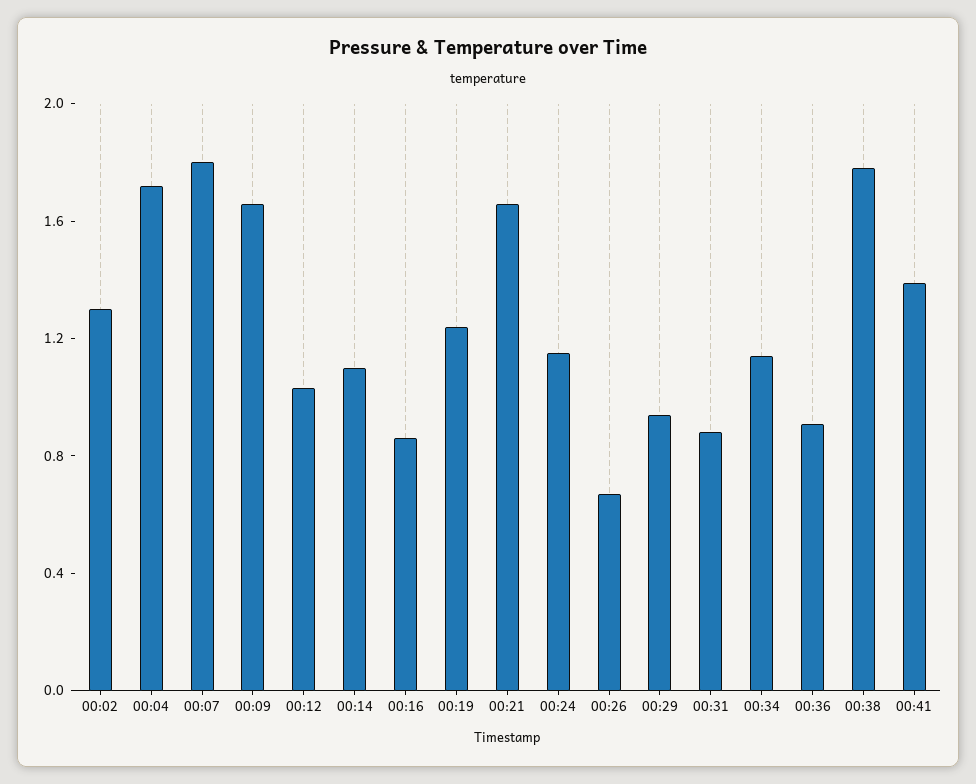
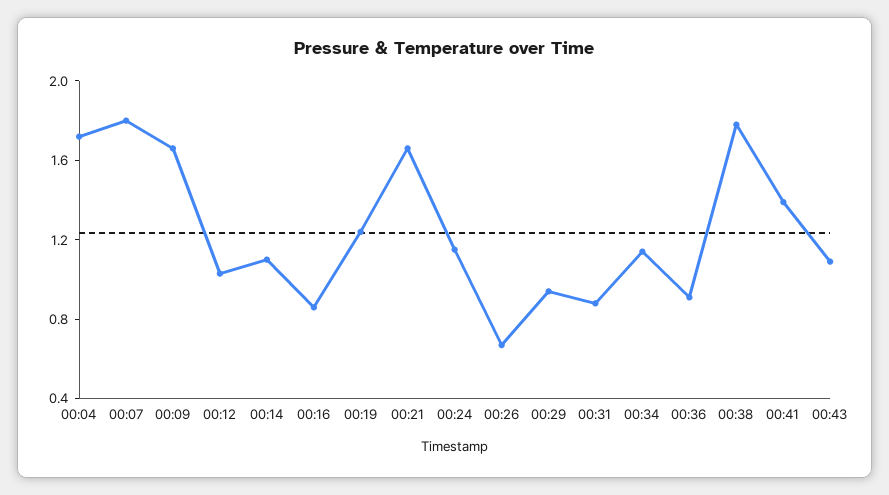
00:02: 1.3 -> none
00:43: none -> 1.1

